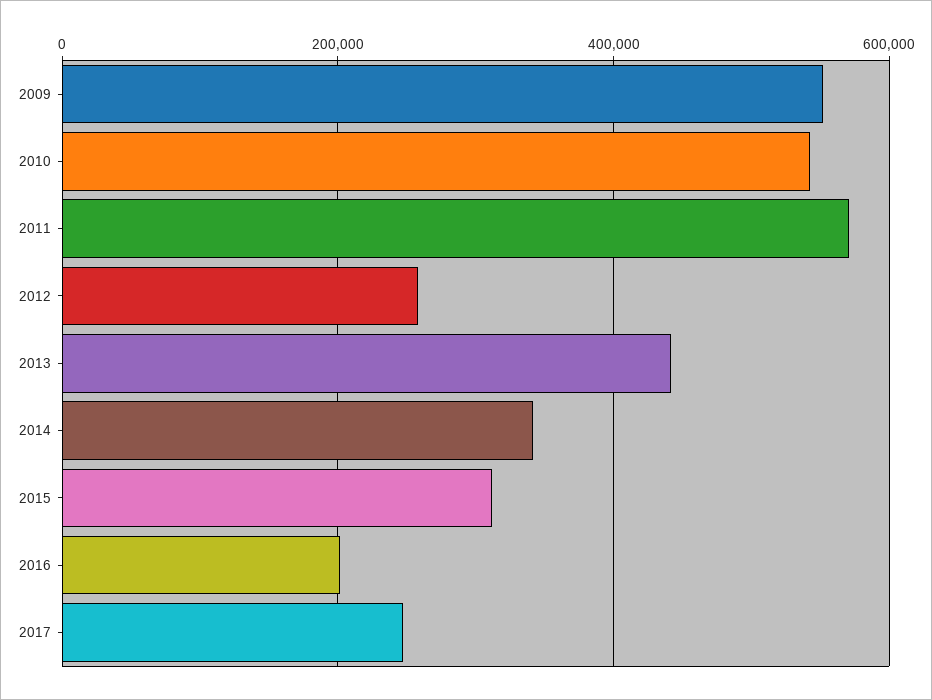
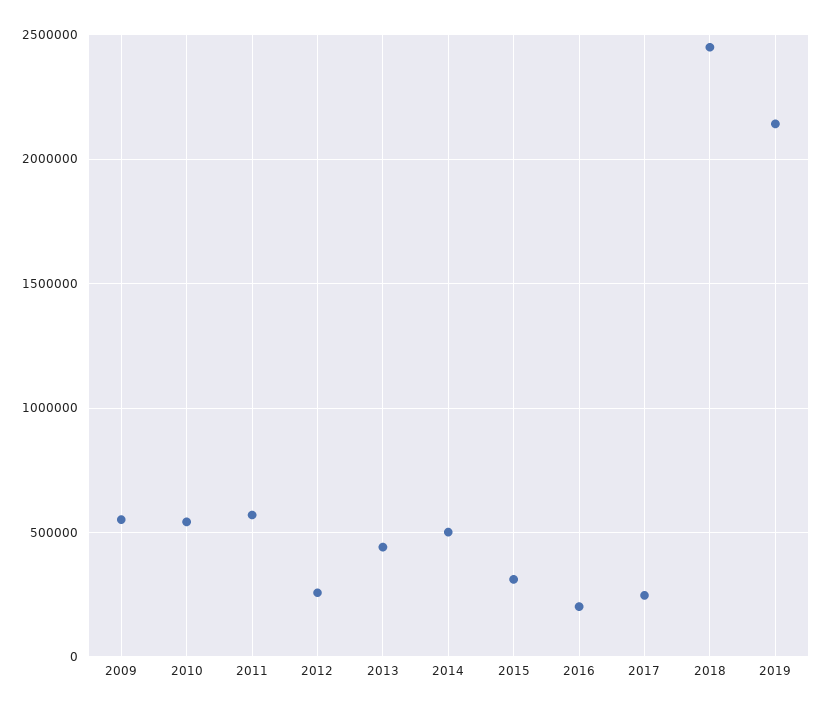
2014: 340000 -> 500000
2018: none -> 2450000
2019: none -> 2150000

